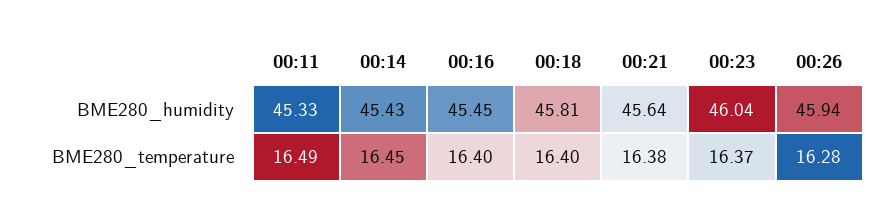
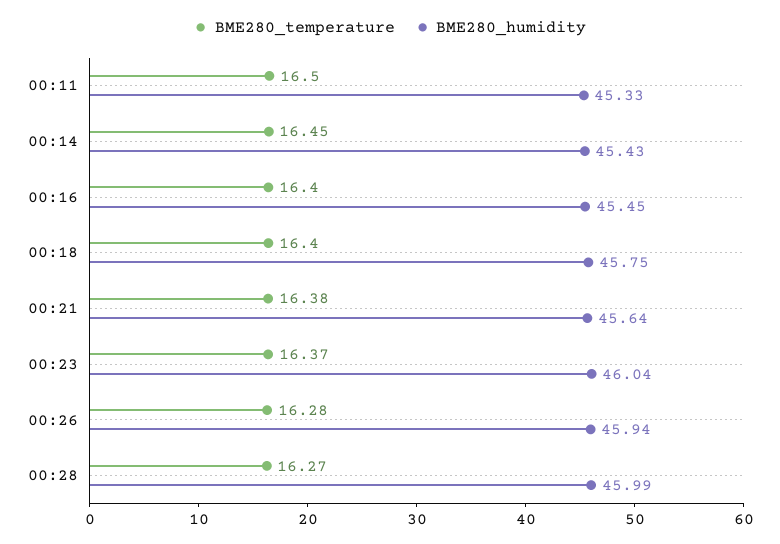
BME280_humidity, 00:18: 45.81 -> 45.75
BME280_temperature, 00:11: 16.49 -> 16.5
BME280_temperature, 00:28: none -> 16.27
BME280_humidity, 00:28: none -> 45.99

